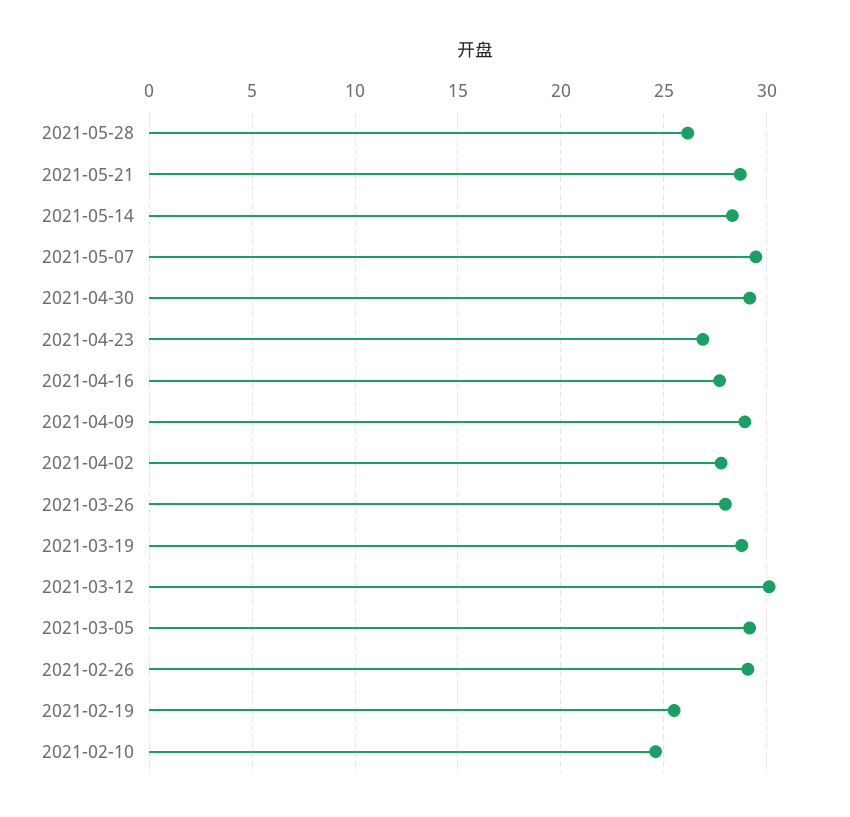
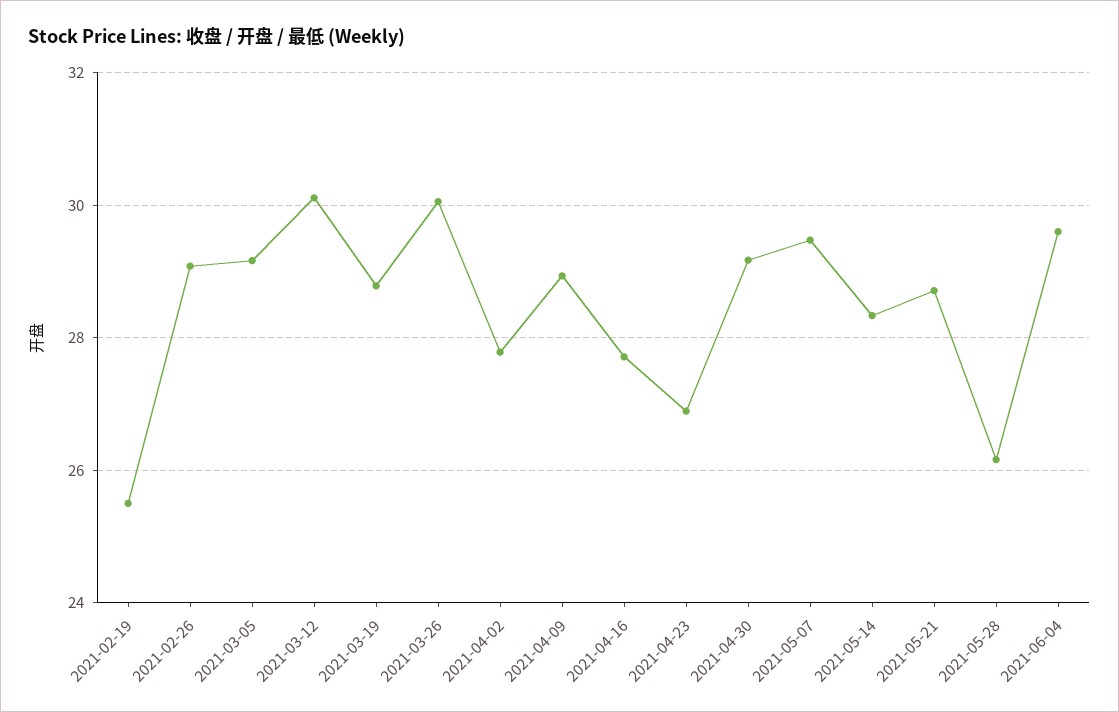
2021-03-26: 28 -> 30
2021-02-10: 24.5 -> none
2021-06-04: none -> 29.6

